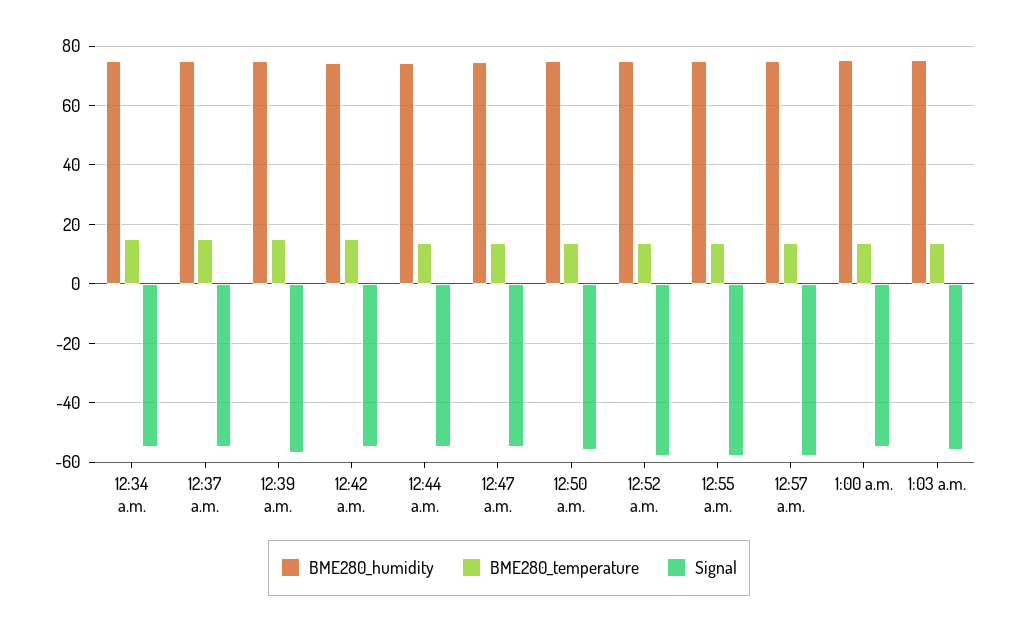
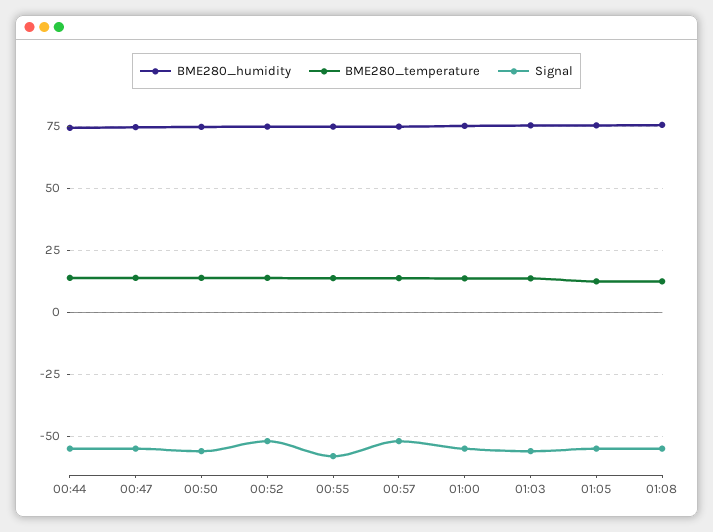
BME280_humidity, 12:34 a.m.: 75 -> none
BME280_temperature, 12:34 a.m.: 15 -> none
Signal, 12:34 a.m.: -55 -> none
BME280_humidity, 12:37 a.m.: 75 -> none
BME280_temperature, 12:37 a.m.: 15 -> none
Signal, 12:37 a.m.: -55 -> none
BME280_humidity, 12:39 a.m.: 75 -> none
BME280_temperature, 12:39 a.m.: 15 -> none
Signal, 12:39 a.m.: -57.5 -> none
BME280_humidity, 12:42 a.m.: 75 -> none
BME280_temperature, 12:42 a.m.: 15 -> none
Signal, 12:42 a.m.: -55 -> none
Signal, 12:52 a.m.: -57.5 -> -52.5
Signal, 12:57 a.m.: -57.5 -> -52.5
BME280_humidity, 01:05: none -> 75
BME280_temperature, 01:05: none -> 12.5
Signal, 01:05: none -> -55
BME280_humidity, 01:08: none -> 75
BME280_temperature, 01:08: none -> 12.5
Signal, 01:08: none -> -55

